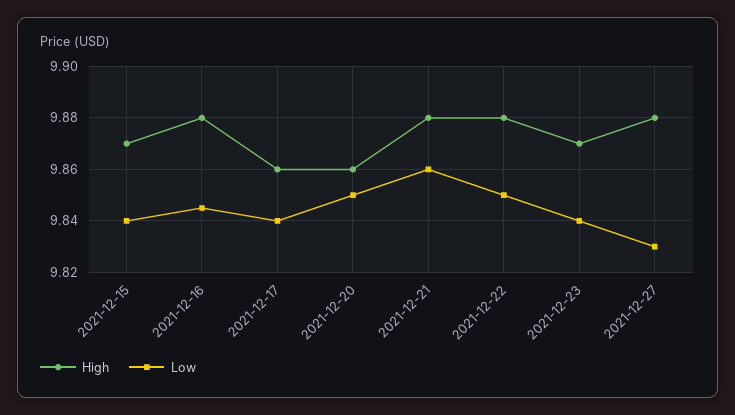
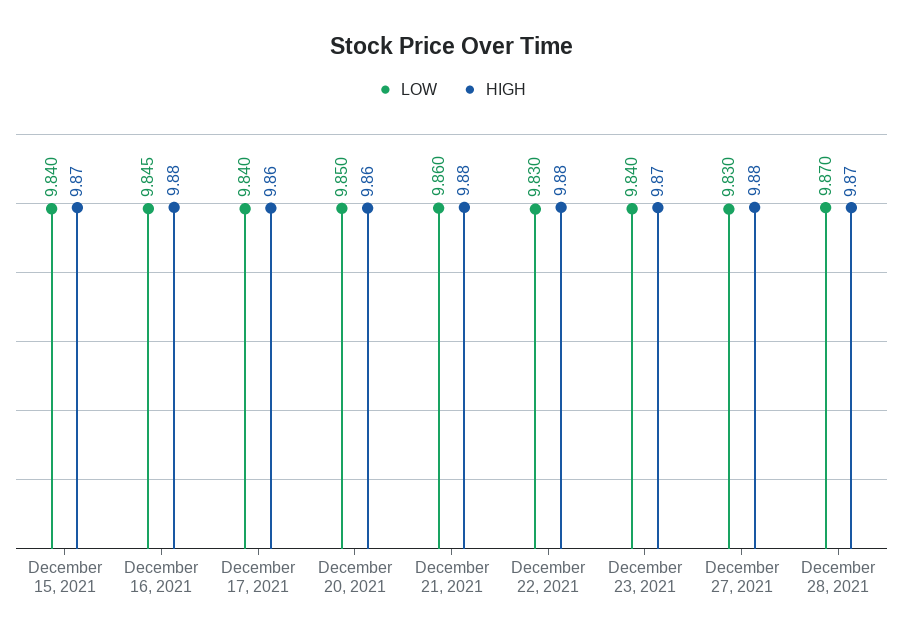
Low, 2021-12-22: 9.85 -> 9.83
Low, December 28, 2021: none -> 9.87
High, December 28, 2021: none -> 9.87

